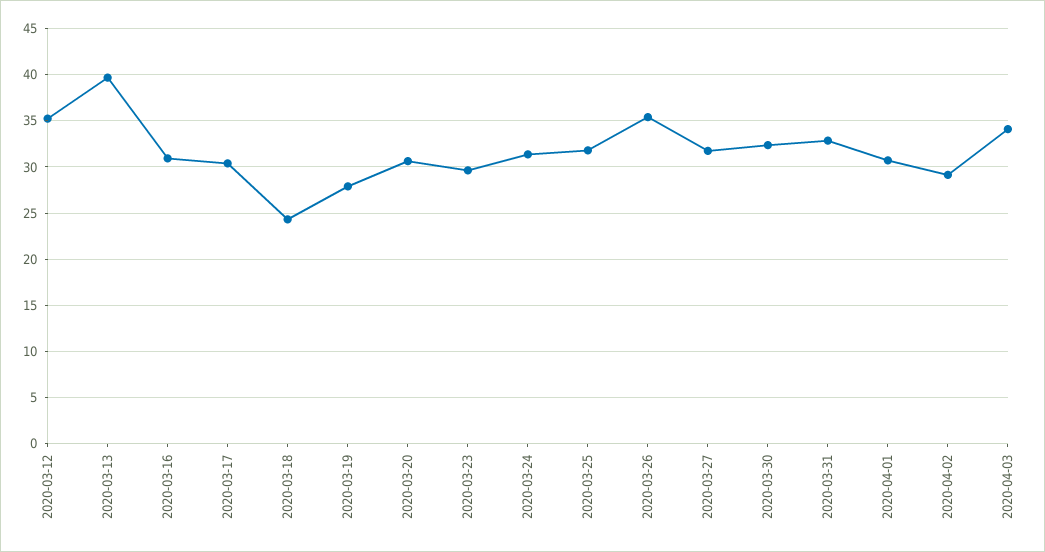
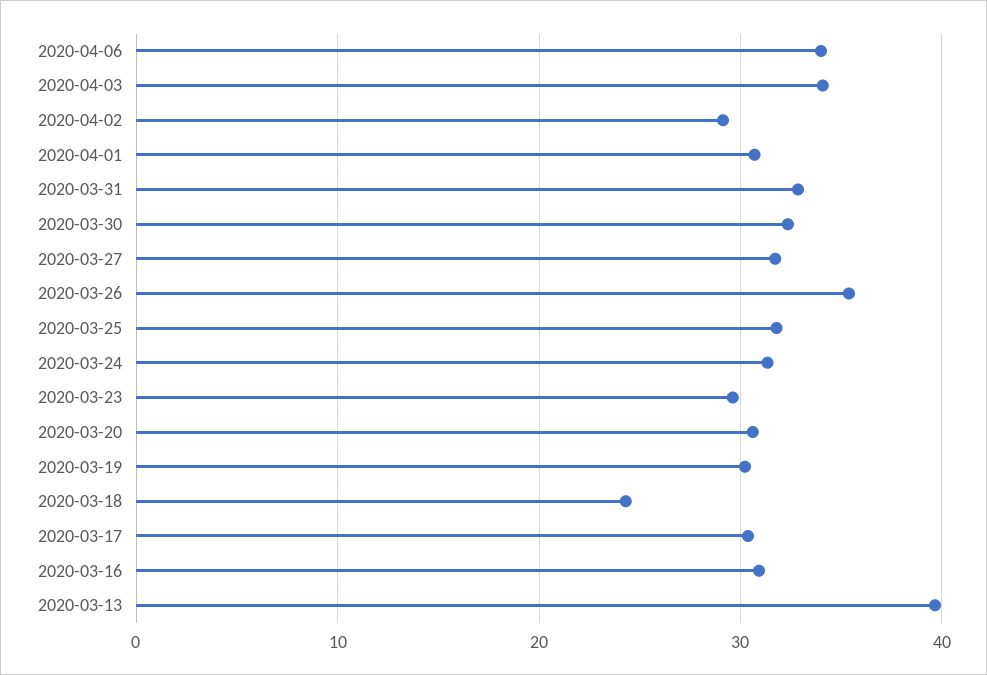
2020-03-12: 35 -> none
2020-03-19: 28 -> 30
2020-04-06: none -> 34

